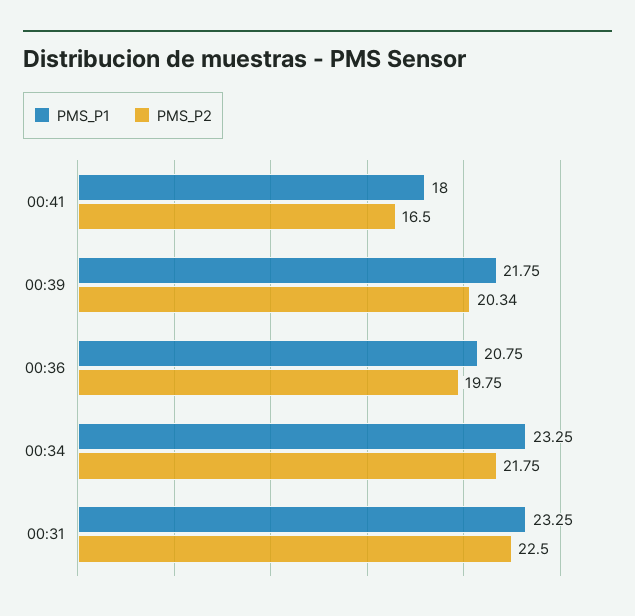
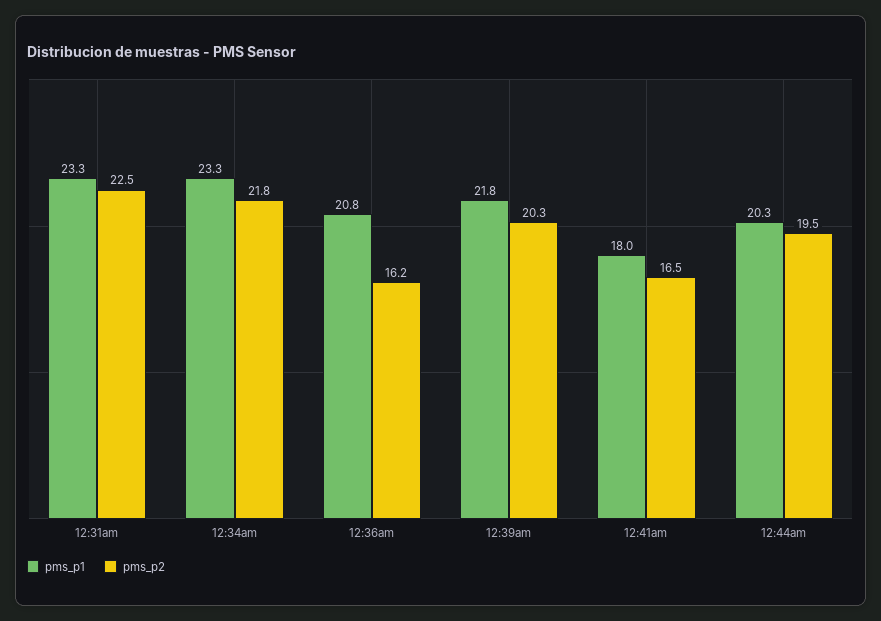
PMS_P2, 00:36: 19.75 -> 16.2
PMS_P1, 12:44am: none -> 20.3
PMS_P2, 12:44am: none -> 19.5

